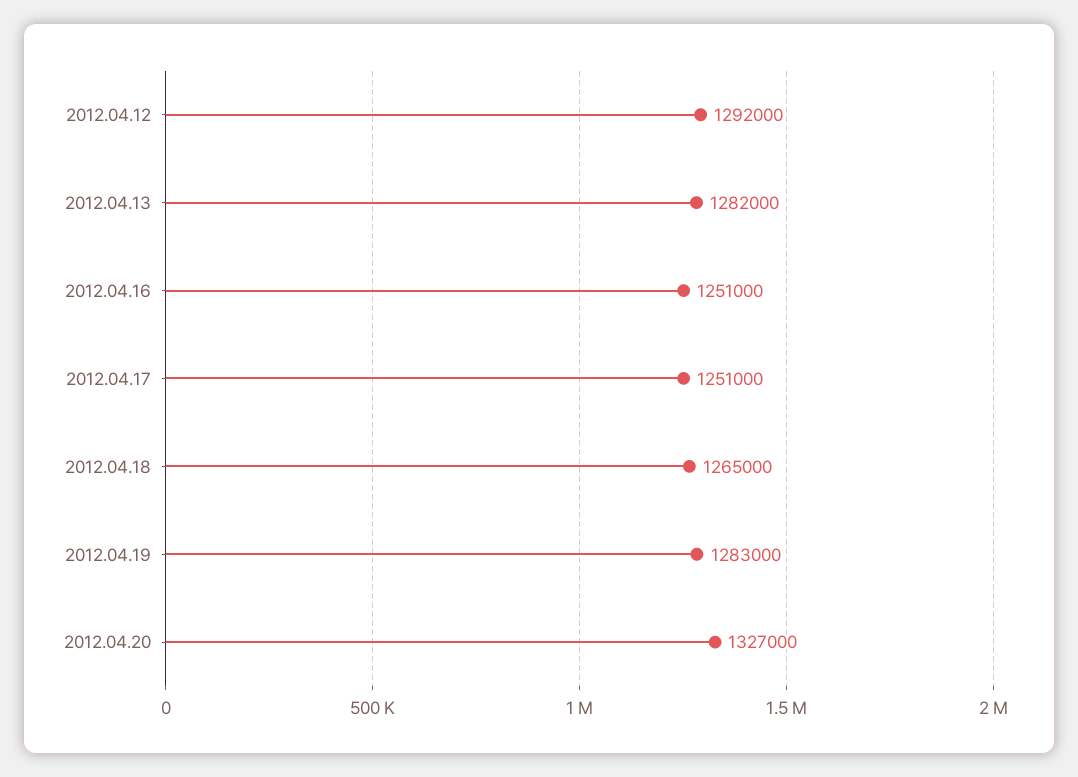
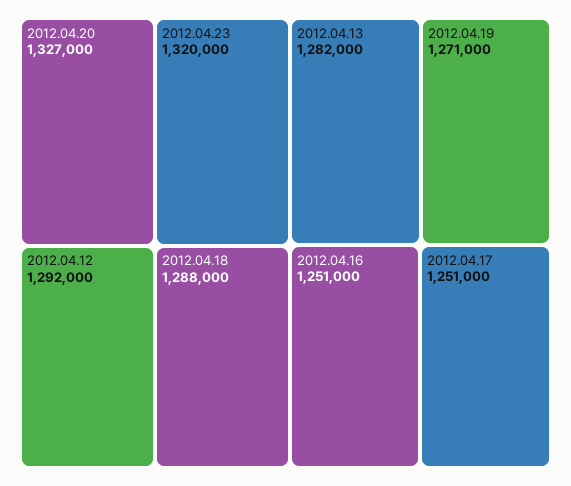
2012.04.18: 1265000 -> 1288000
2012.04.19: 1283000 -> 1271000
2012.04.23: none -> 1320000

